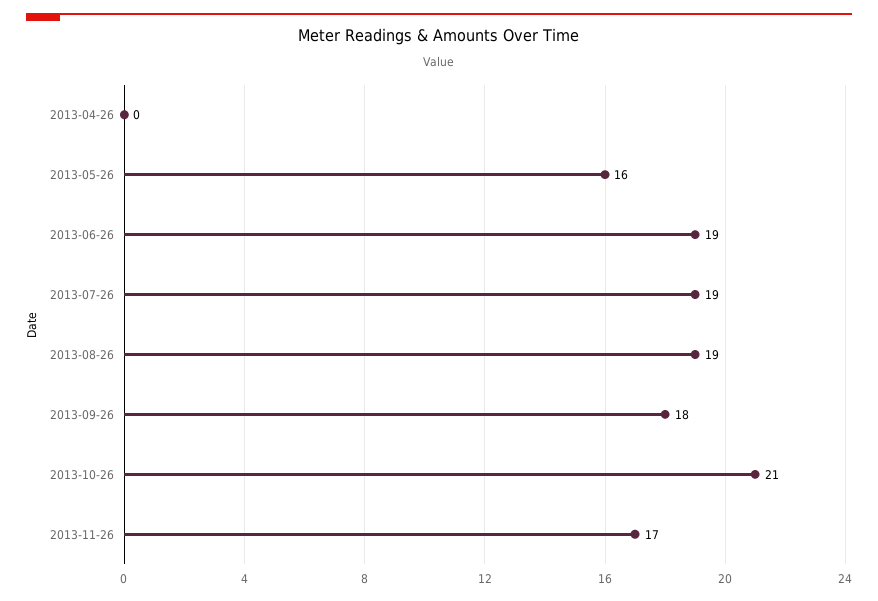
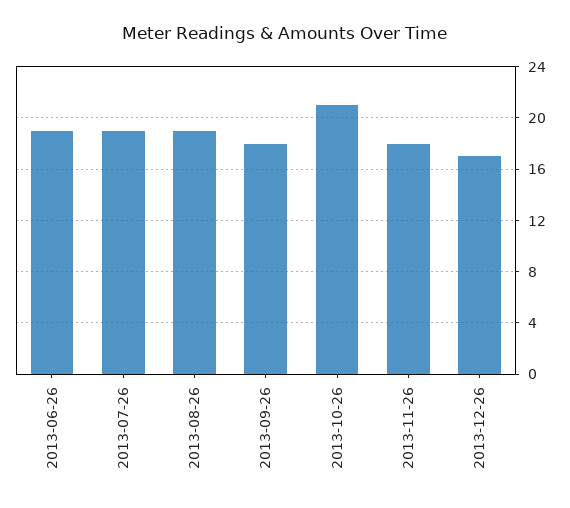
2013-04-26: 0 -> none
2013-05-26: 16 -> none
2013-11-26: 17 -> 18
2013-12-26: none -> 17

